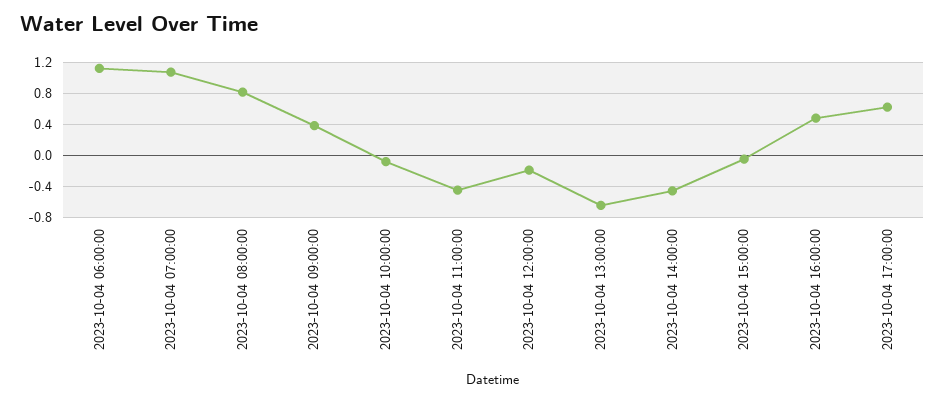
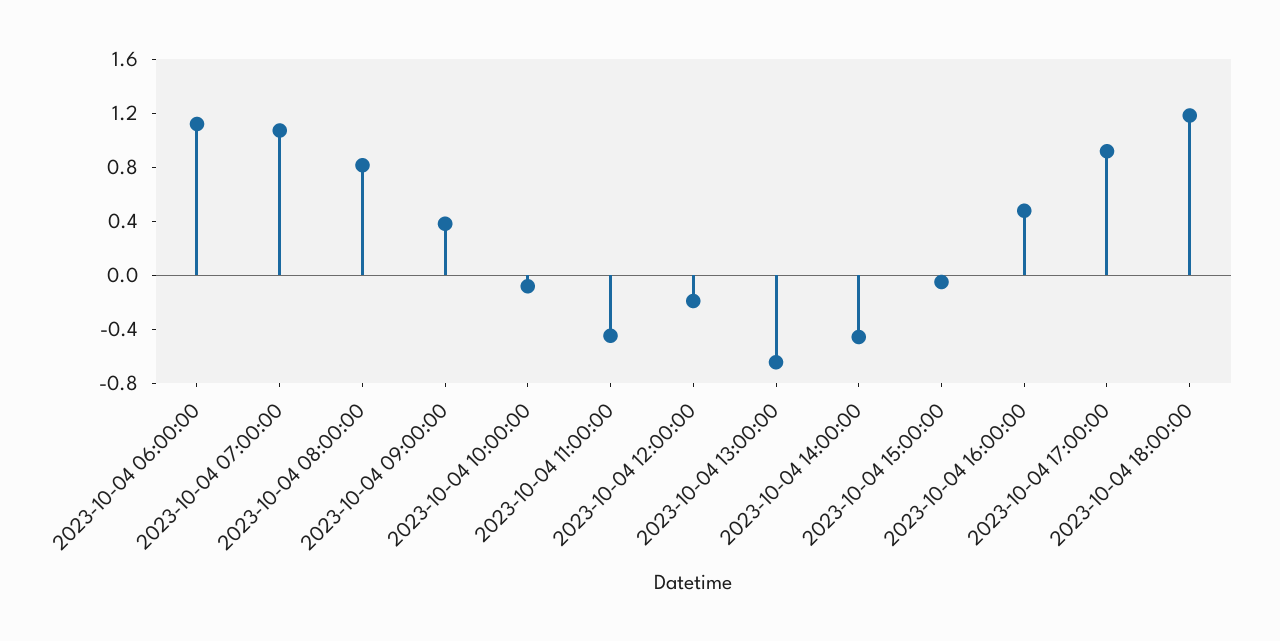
2023-10-04 17:00:00: 0.6 -> 0.9
2023-10-04 18:00:00: none -> 1.2

